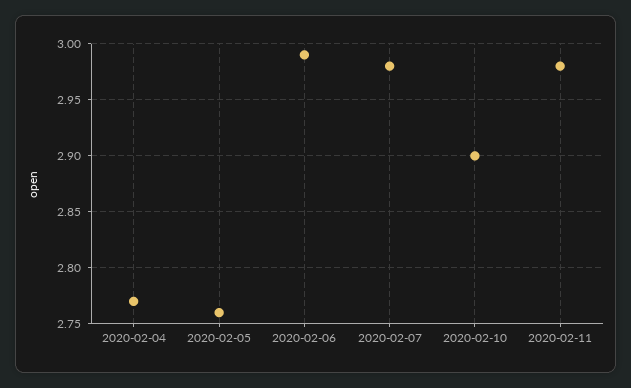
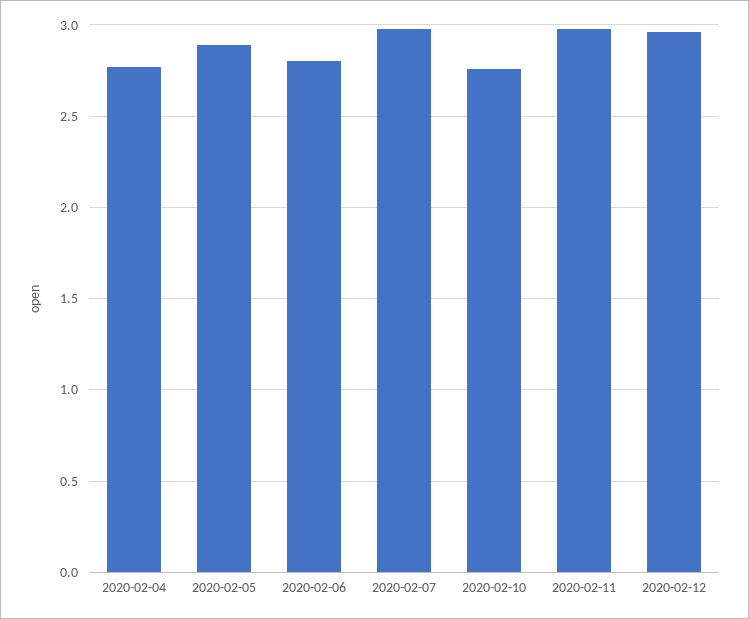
2020-02-05: 2.76 -> 2.9
2020-02-06: 2.99 -> 2.8
2020-02-10: 2.9 -> 2.75
2020-02-12: none -> 2.95

